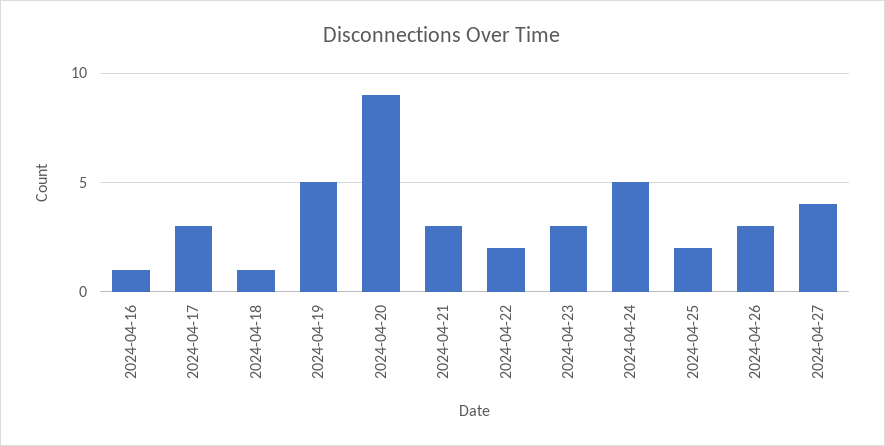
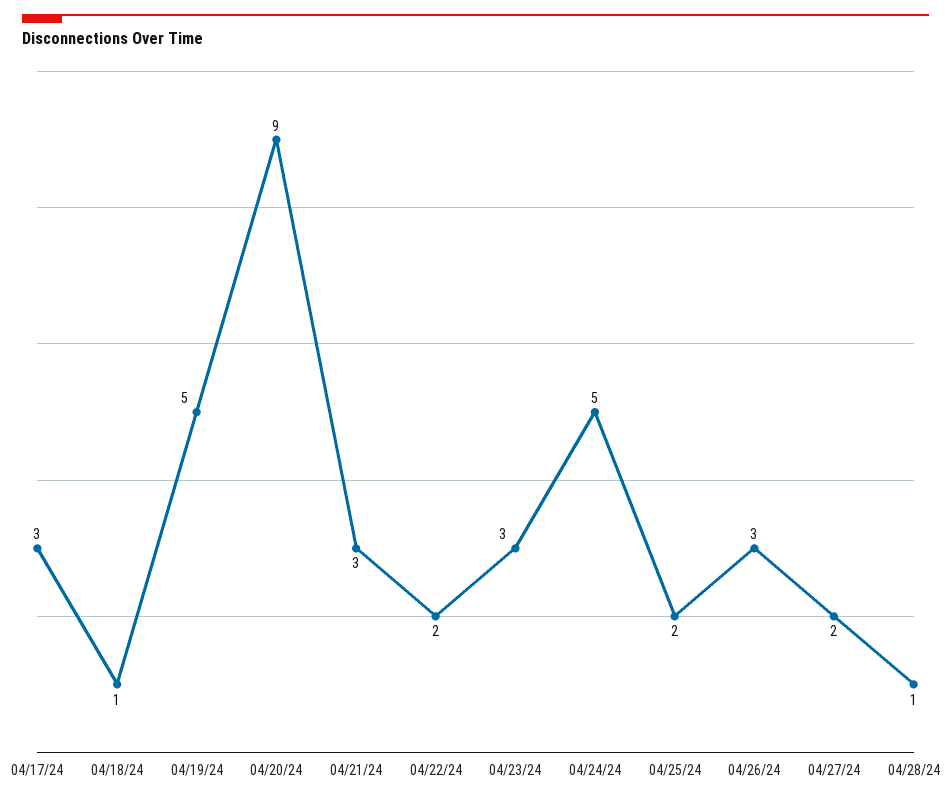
2024-04-16: 1 -> none
2024-04-27: 4 -> 2
04/28/24: none -> 1

